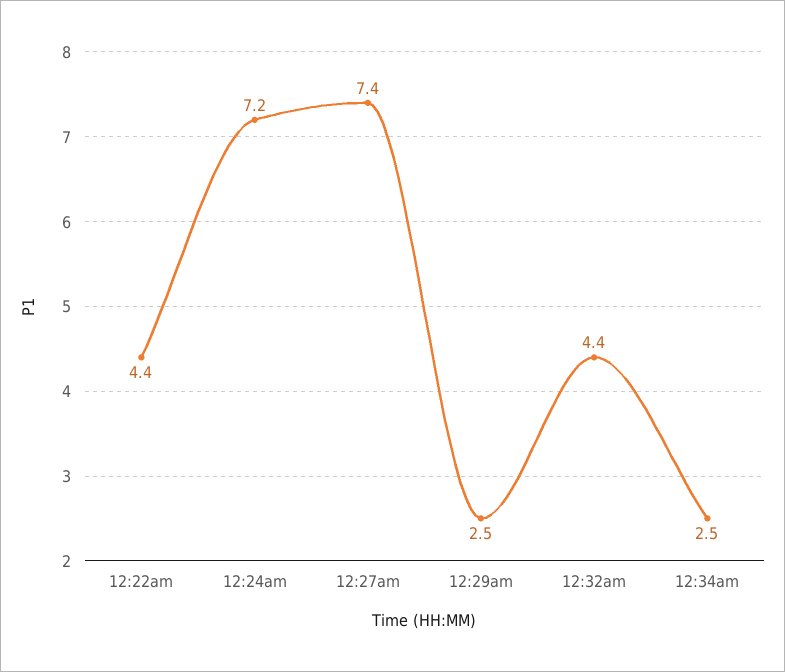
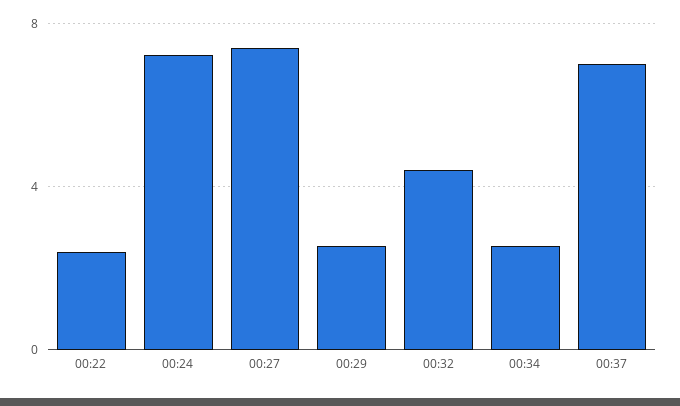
12:22am: 4.4 -> 2.5
00:37: none -> 7

